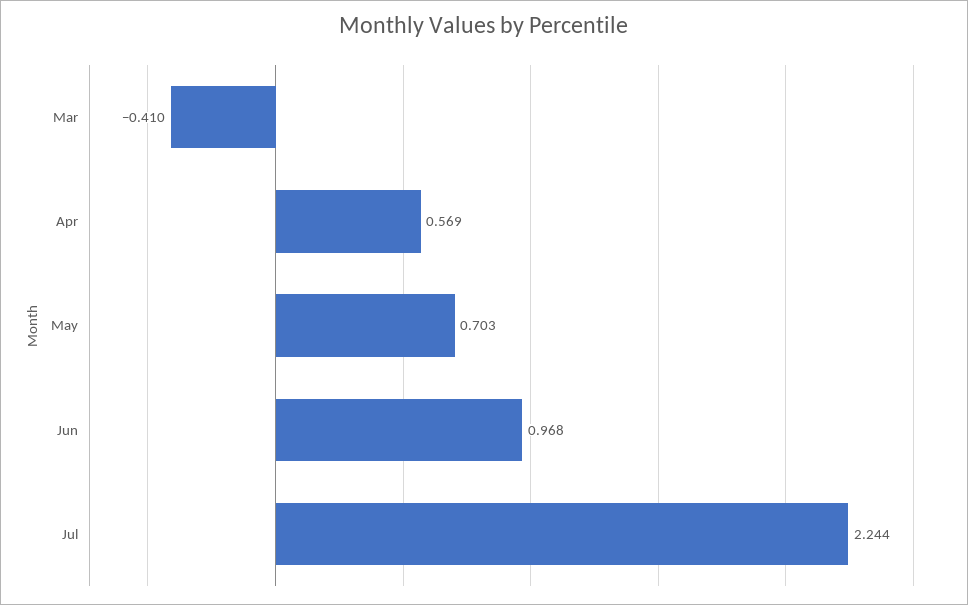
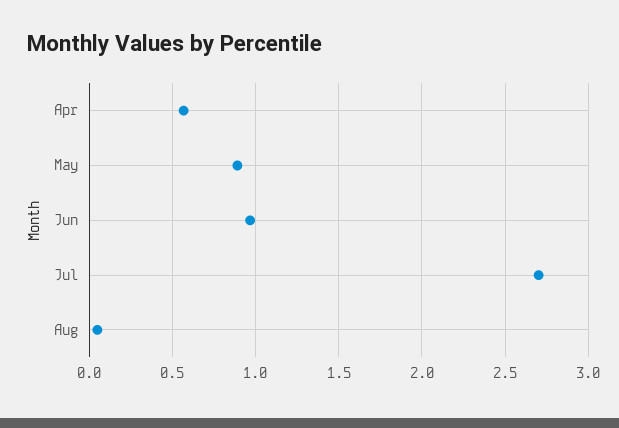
Mar: -0.41 -> none
May: 0.703 -> 0.9
Jul: 2.244 -> 2.7
Aug: none -> 0.05

